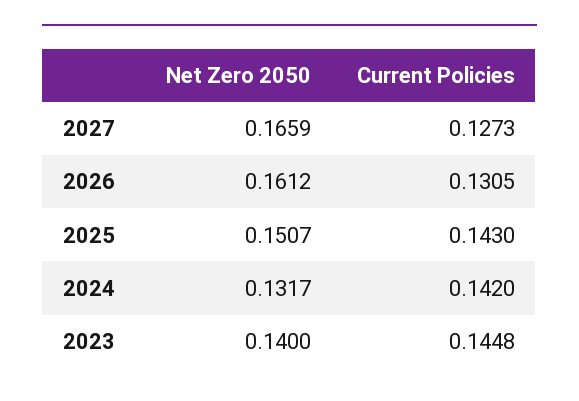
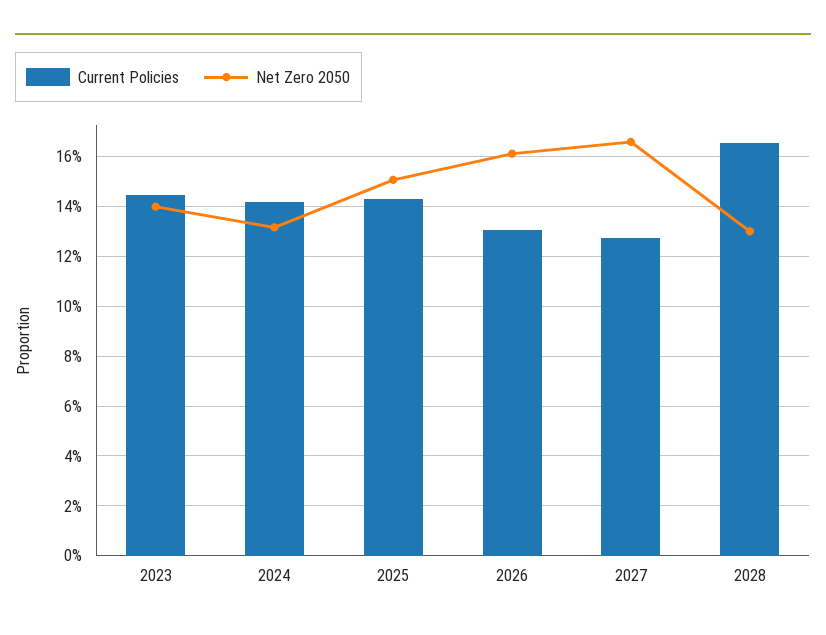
Current Policies, 2028: none -> 0.165
Net Zero 2050, 2028: none -> 0.13

